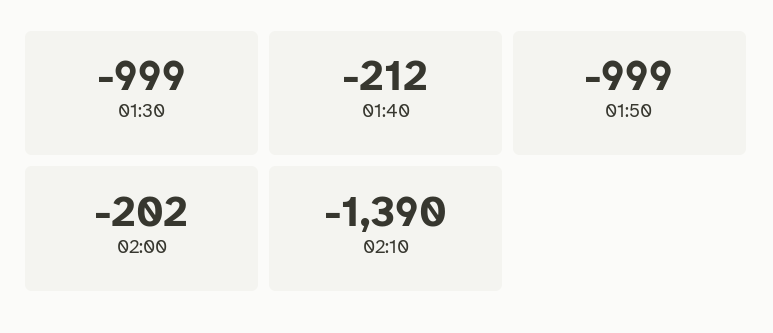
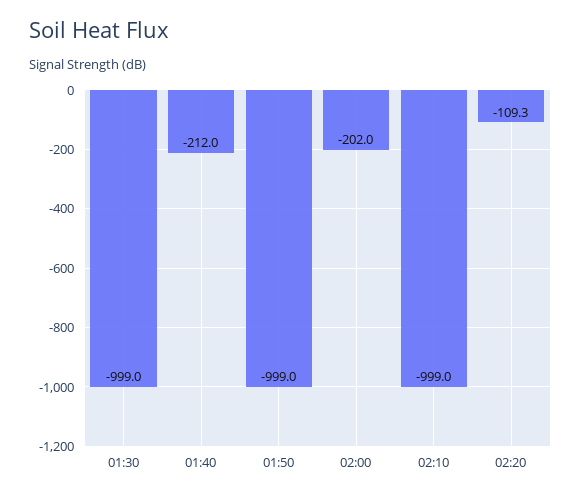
02:10: -1390 -> -999
02:20: none -> -109.3

